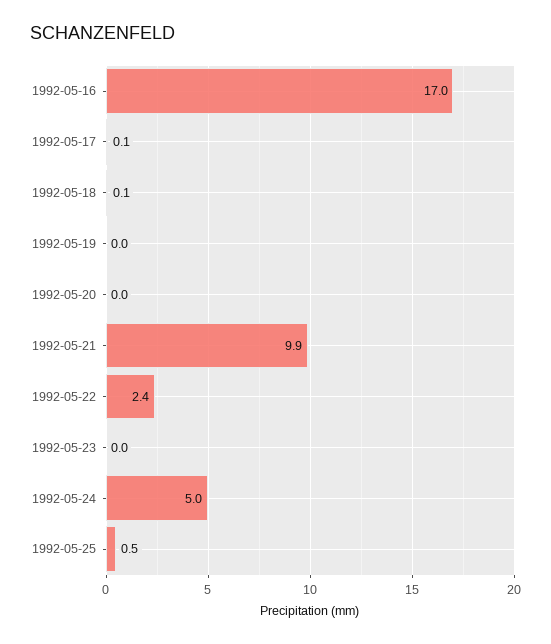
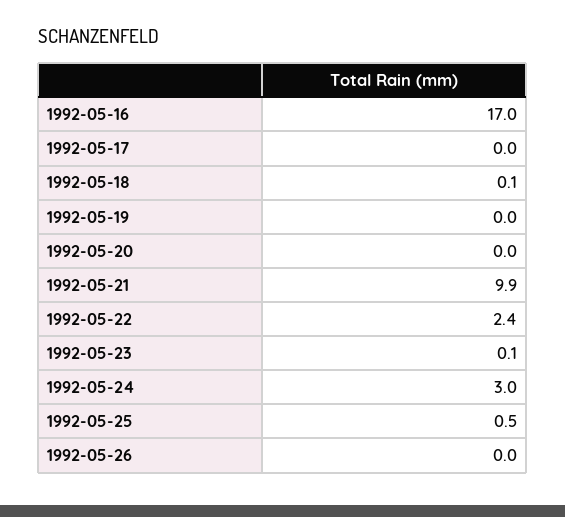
1992-05-17: 0.1 -> 0
1992-05-23: 0 -> 0.1
1992-05-24: 5 -> 3
1992-05-26: none -> 0

